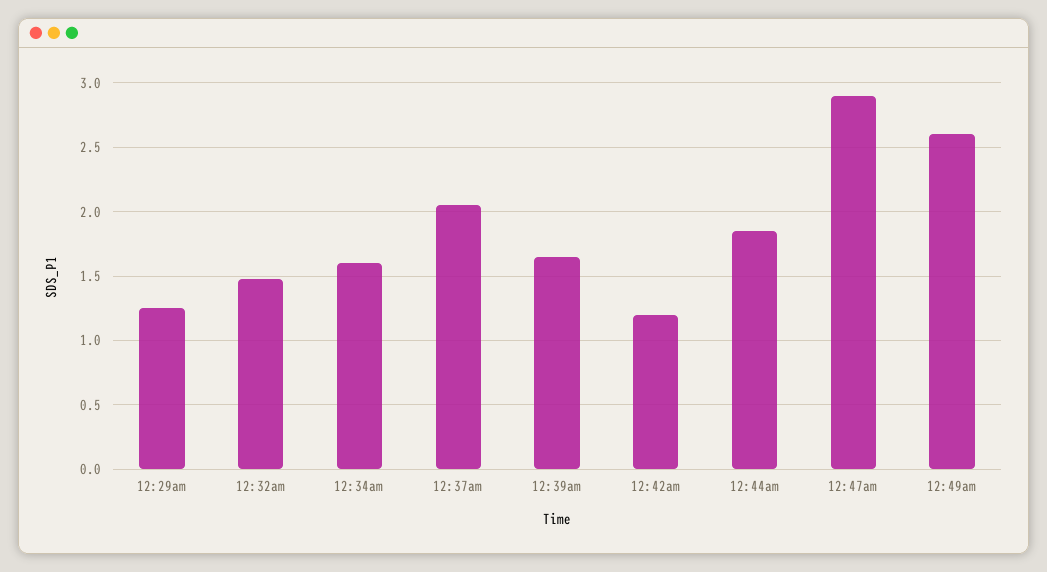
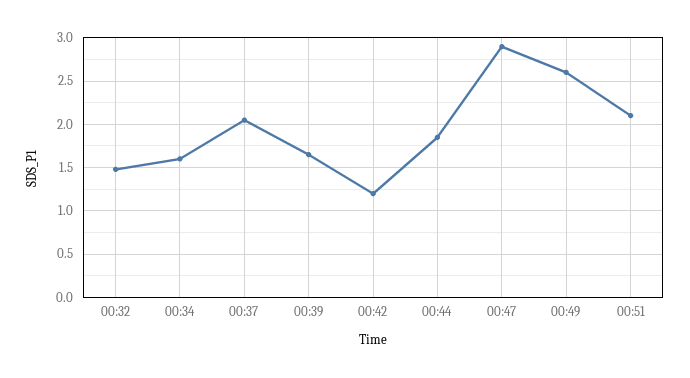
12:29am: 1.25 -> none
00:51: none -> 2.1

